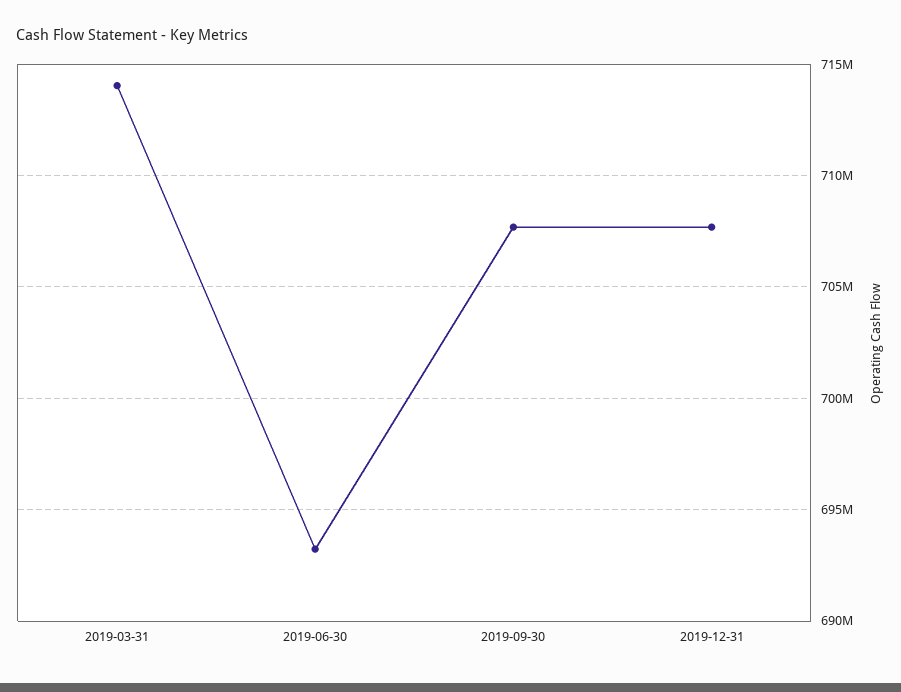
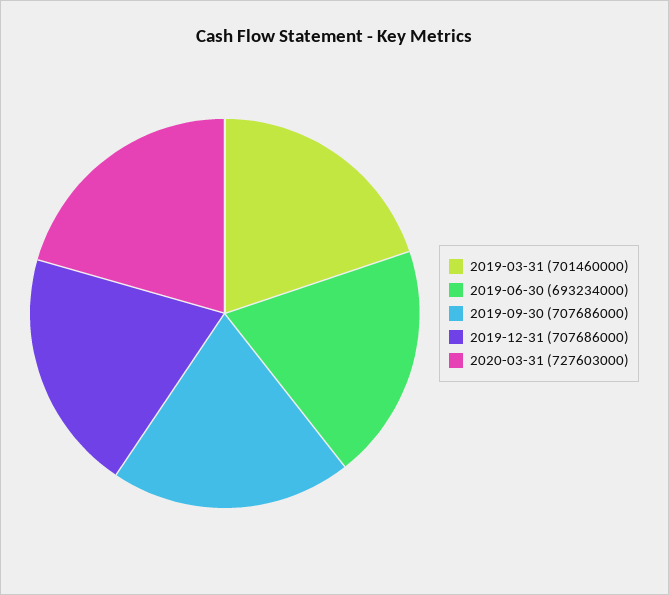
2019-03-31: 714000000 -> 701460000
2020-03-31: none -> 727603000

